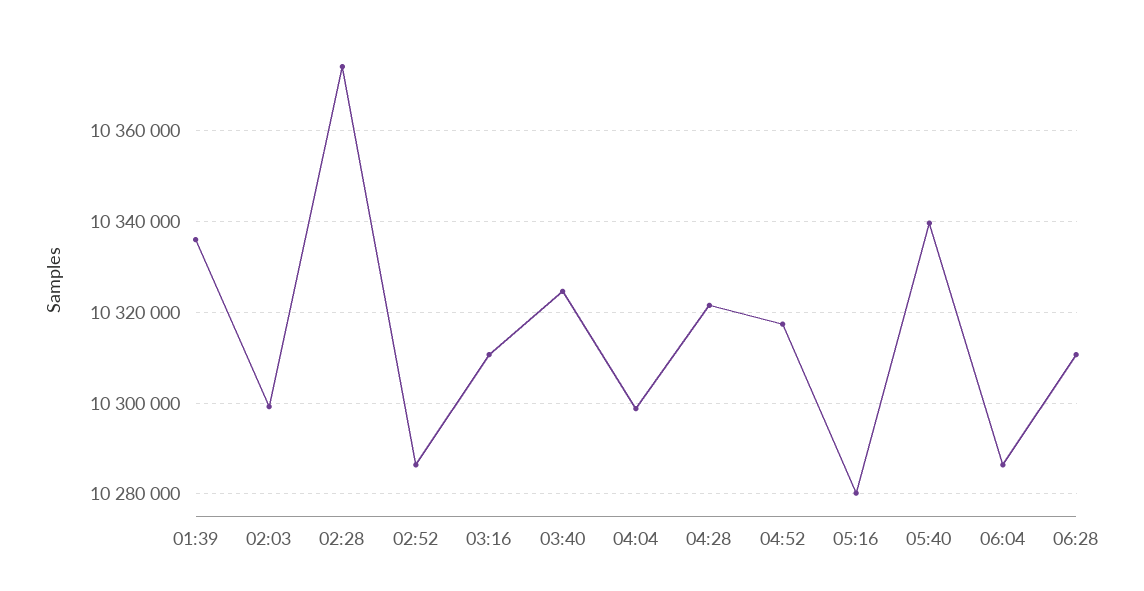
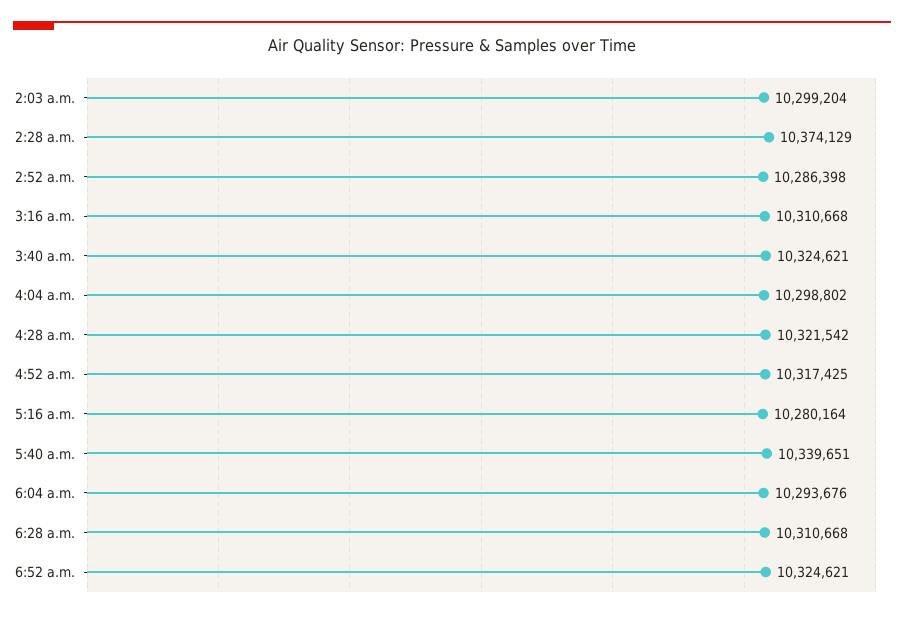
01:39: 10336000 -> none
06:04: 10286000 -> 10293676
6:52 a.m.: none -> 10324621

